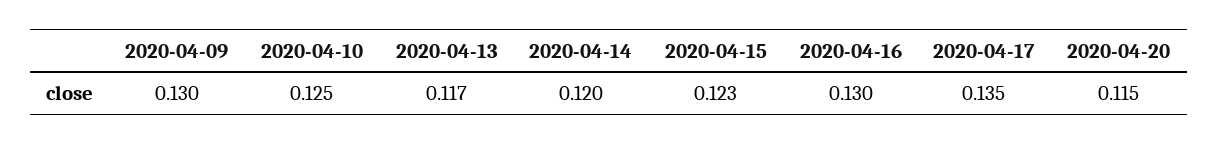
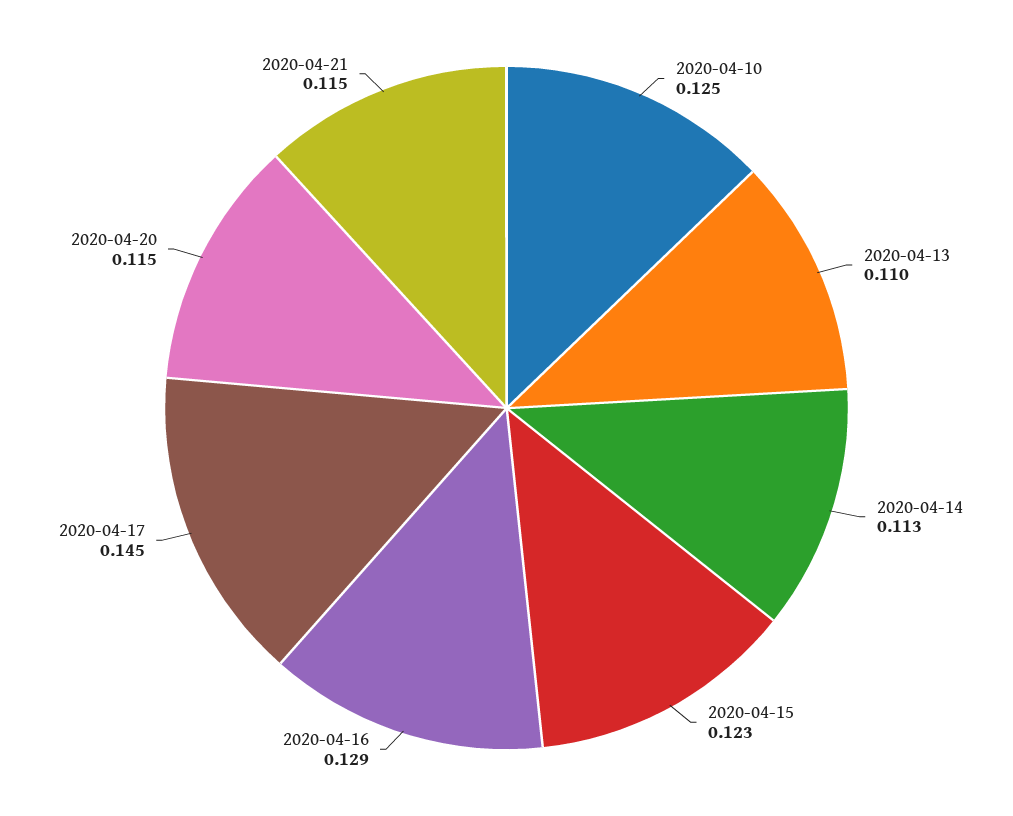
2020-04-09: 0.13 -> none
2020-04-13: 0.117 -> 0.11
2020-04-14: 0.12 -> 0.113
2020-04-16: 0.13 -> 0.129
2020-04-17: 0.135 -> 0.145
2020-04-21: none -> 0.115

